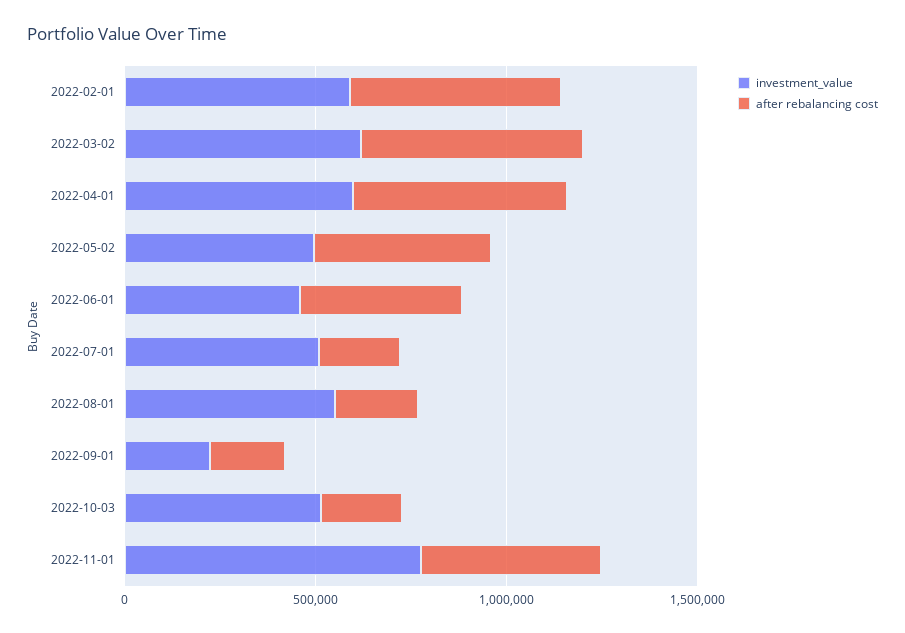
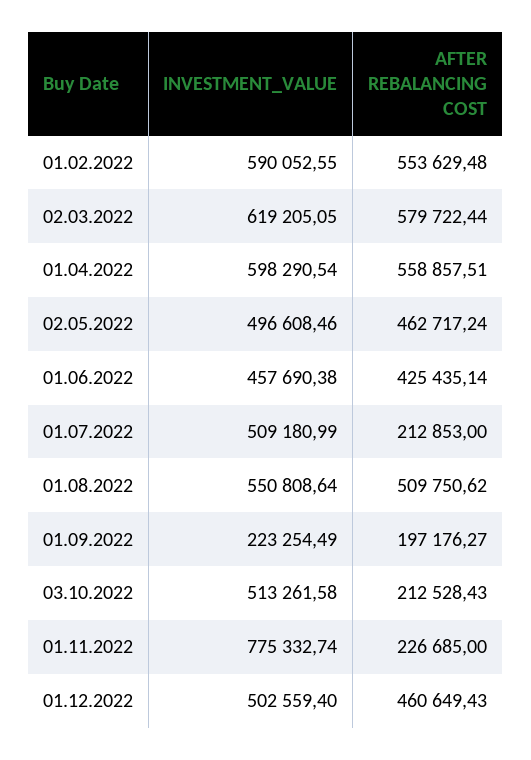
after rebalancing cost, 2022-08-01: 200000 -> 509750.62
after rebalancing cost, 2022-11-01: 500000 -> 226685
investment_value, 01.12.2022: none -> 502559.4
after rebalancing cost, 01.12.2022: none -> 460649.43

